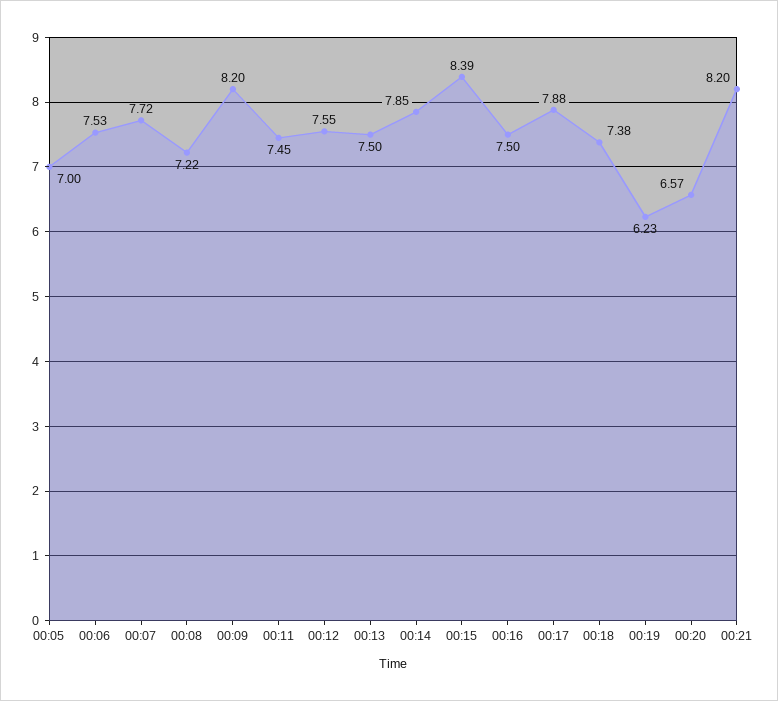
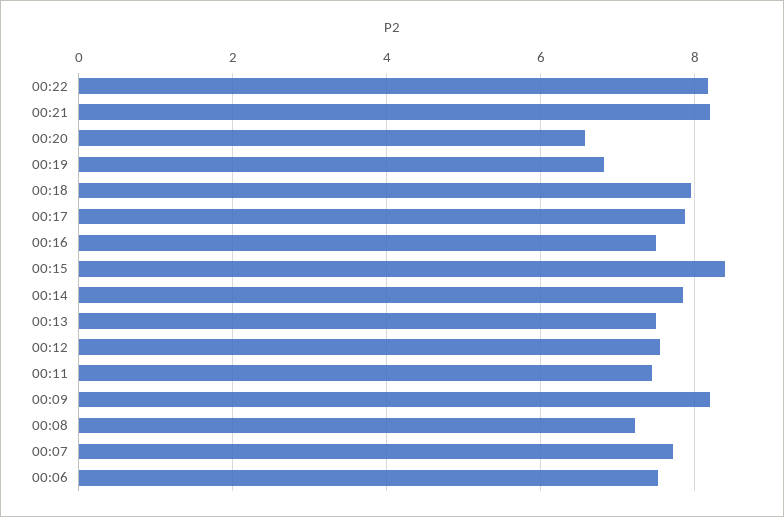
00:05: 7 -> none
00:18: 7.38 -> 8
00:19: 6.23 -> 6.8
00:22: none -> 8.2

